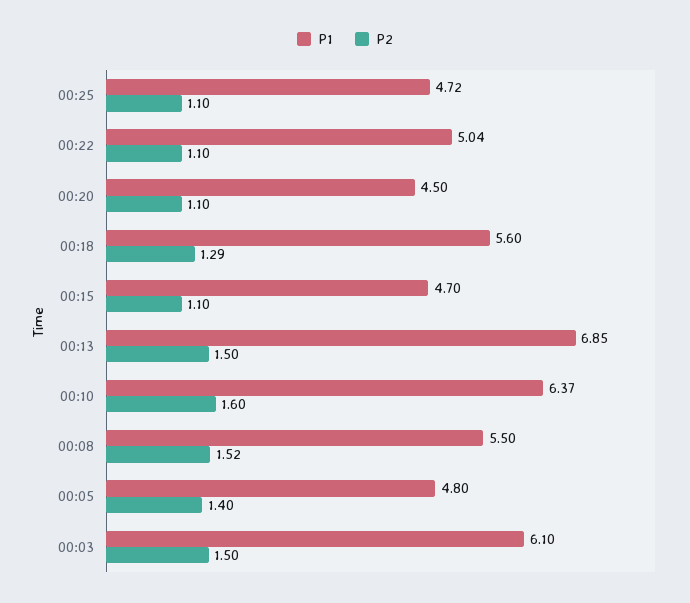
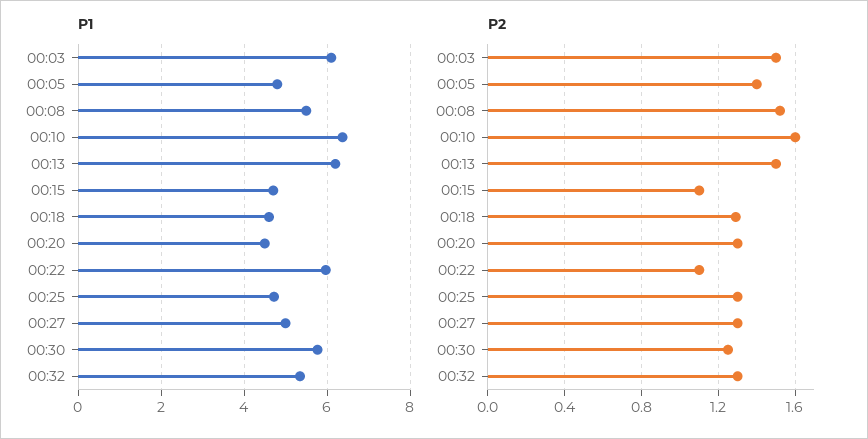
P2, 00:25: 1.1 -> 1.3
P1, 00:22: 5.04 -> 6
P2, 00:20: 1.1 -> 1.3
P1, 00:18: 5.6 -> 4.6
P1, 00:13: 6.85 -> 6.2
P1, 00:27: none -> 5
P1, 00:30: none -> 5.8
P1, 00:32: none -> 5.4
P2, 00:27: none -> 1.3
P2, 00:30: none -> 1.25
P2, 00:32: none -> 1.3

